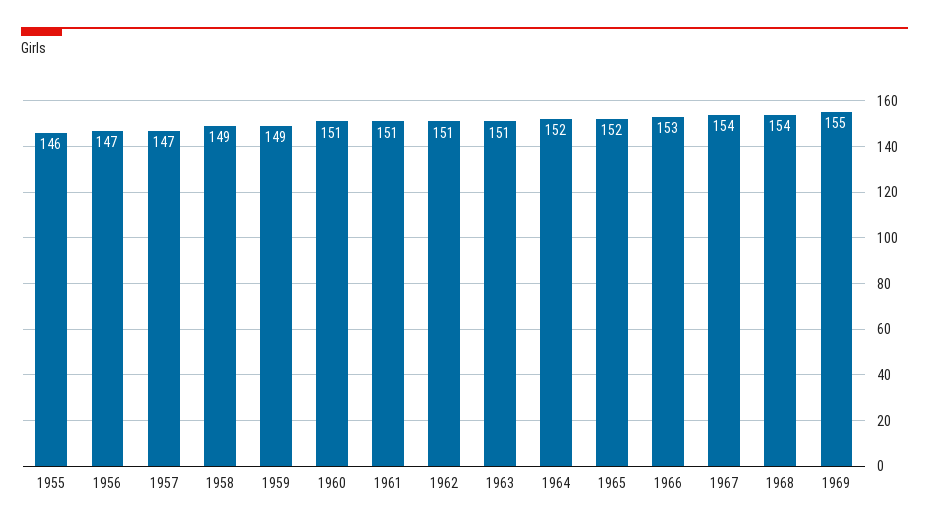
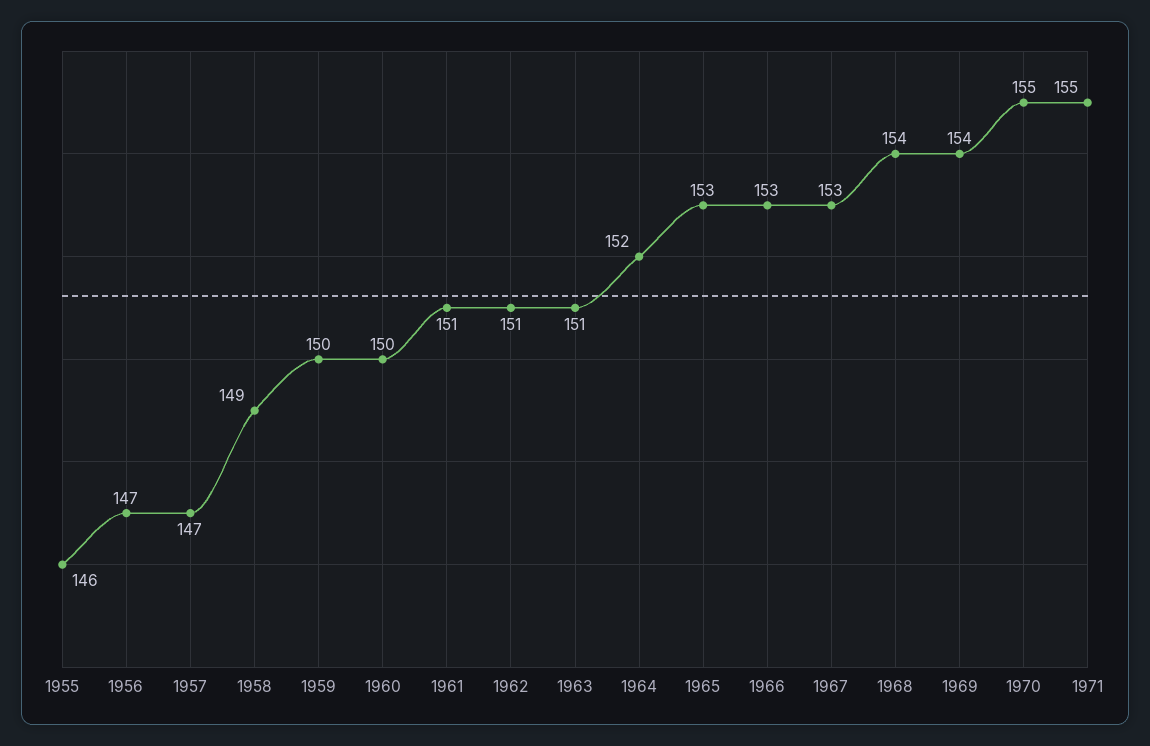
1959: 149 -> 150
1960: 151 -> 150
1965: 152 -> 153
1967: 154 -> 153
1969: 155 -> 154
1970: none -> 155
1971: none -> 155

